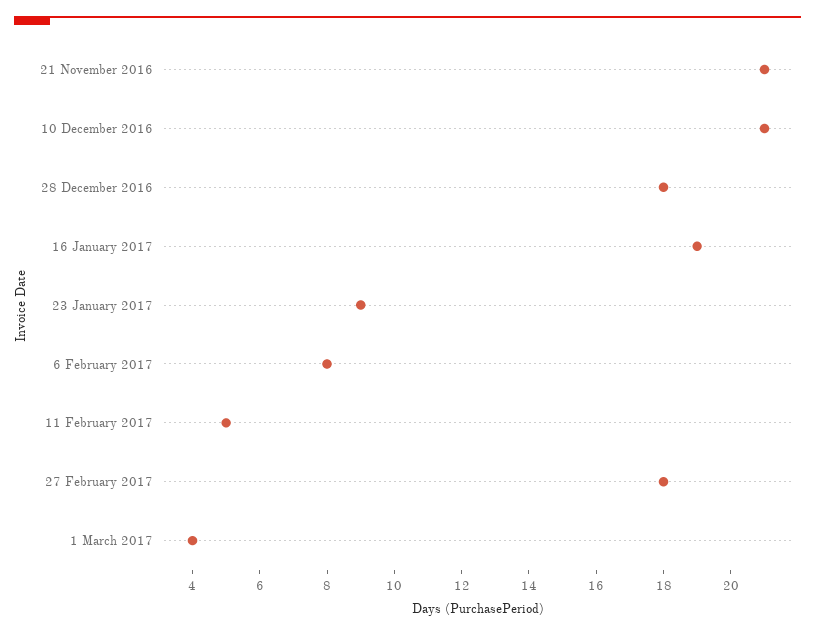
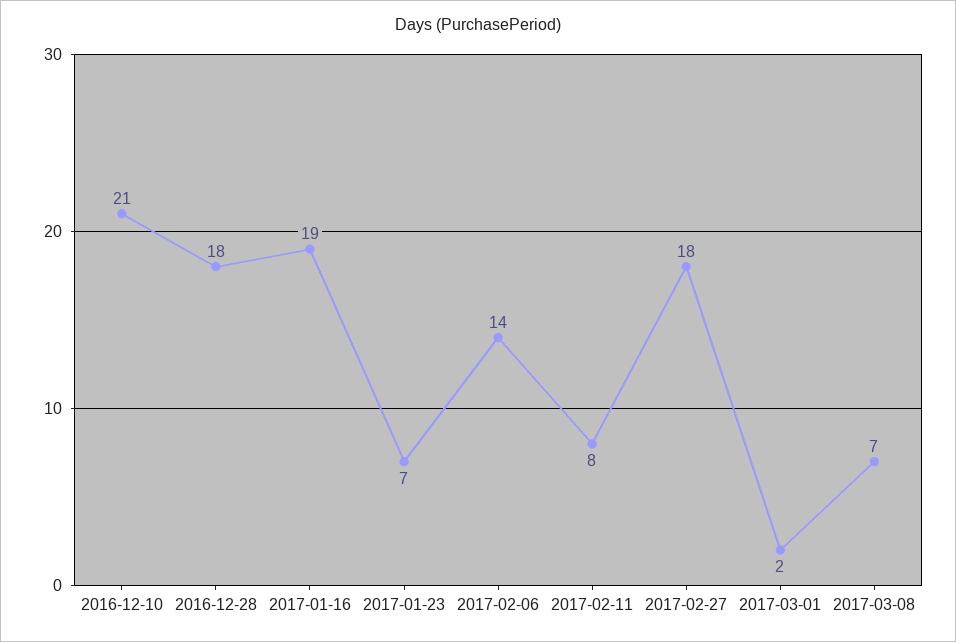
21 November 2016: 21 -> none
23 January 2017: 9 -> 7
6 February 2017: 8 -> 14
11 February 2017: 5 -> 8
1 March 2017: 4 -> 2
2017-03-08: none -> 7

